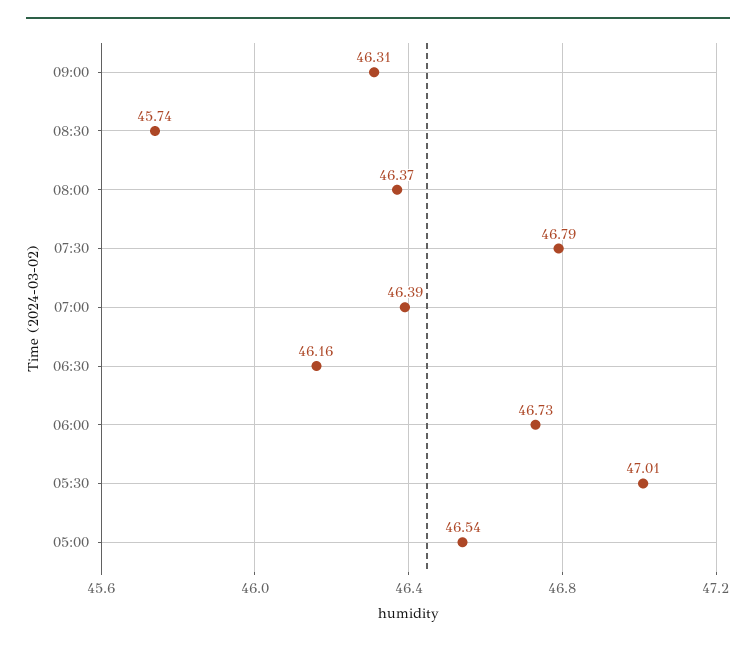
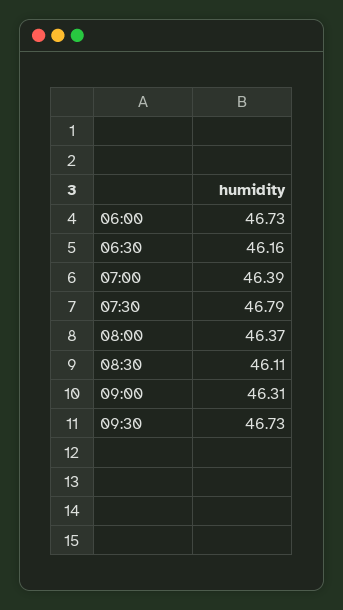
08:30: 45.74 -> 46.11
05:30: 47.01 -> none
05:00: 46.54 -> none
09:30: none -> 46.73

